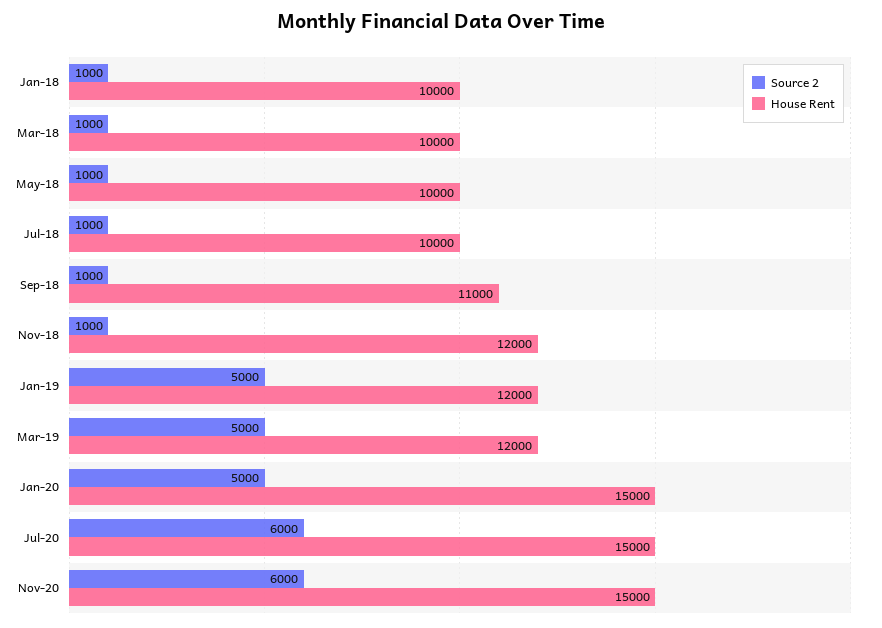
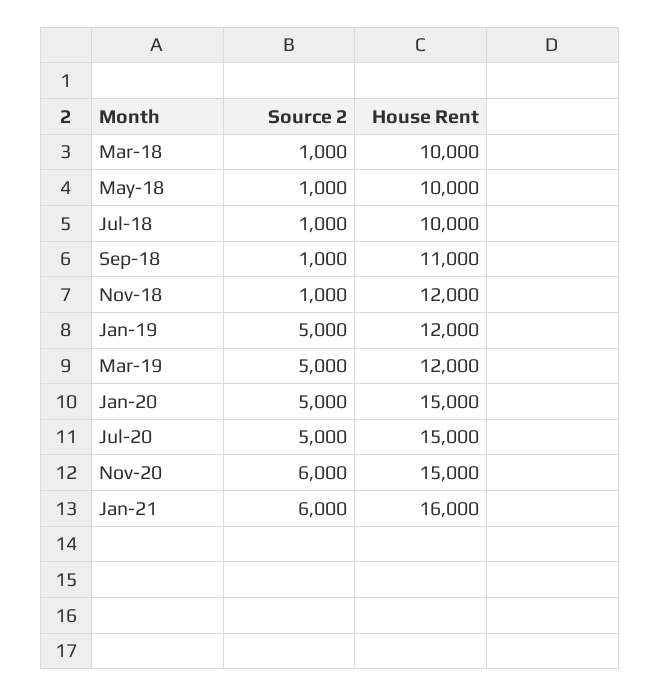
Source 2, Jan-18: 1000 -> none
House Rent, Jan-18: 10000 -> none
Source 2, Jul-20: 6000 -> 5000
Source 2, Jan-21: none -> 6000
House Rent, Jan-21: none -> 16000

